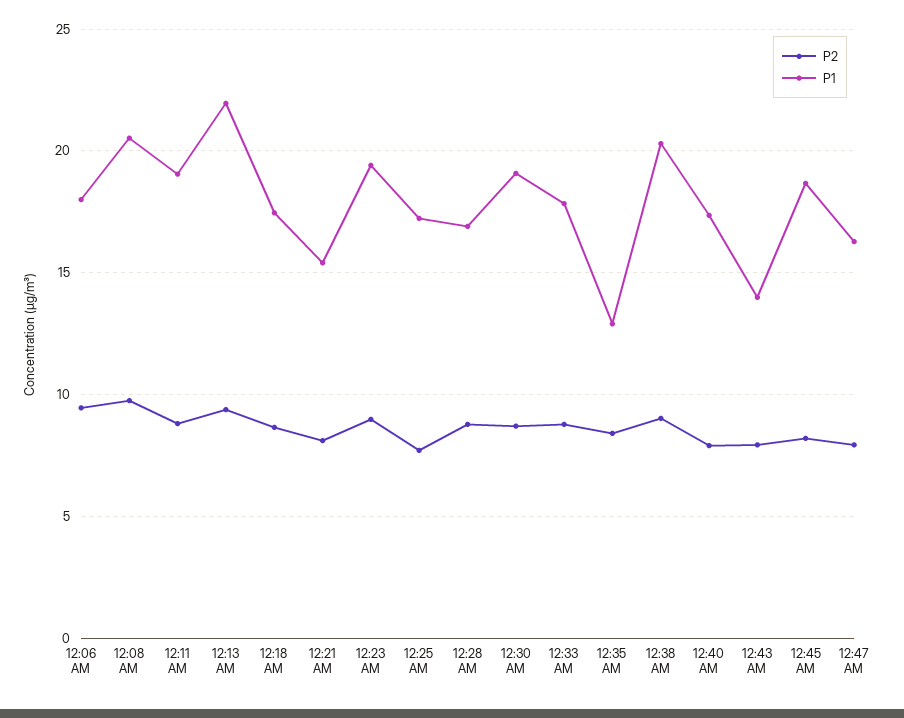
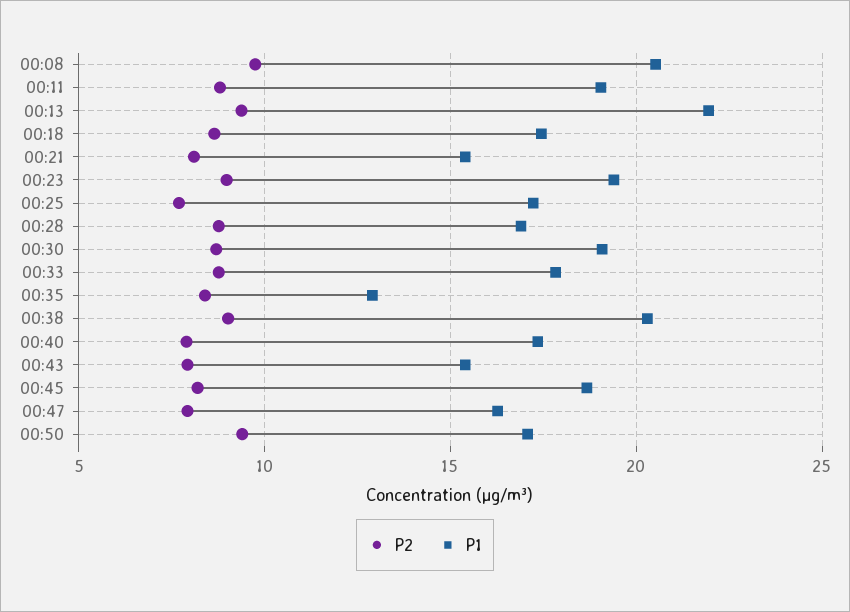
P2, 12:06 AM: 9.5 -> none
P1, 12:06 AM: 18 -> none
P1, 12:43 AM: 14 -> 15.5
P2, 00:50: none -> 9.5
P1, 00:50: none -> 17

